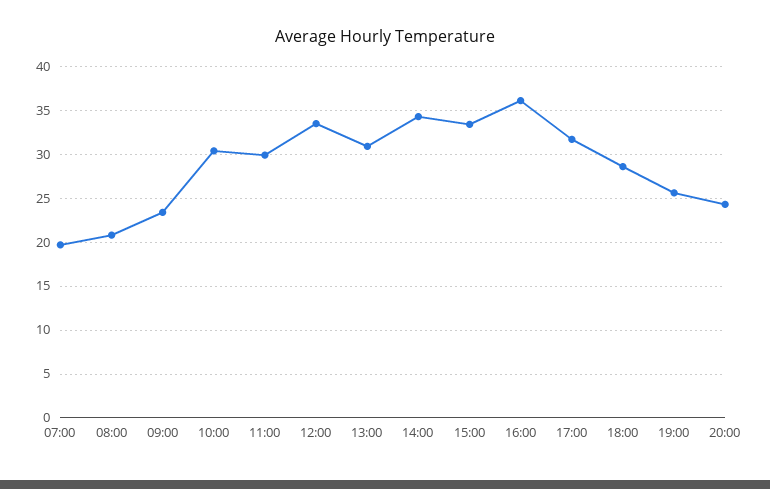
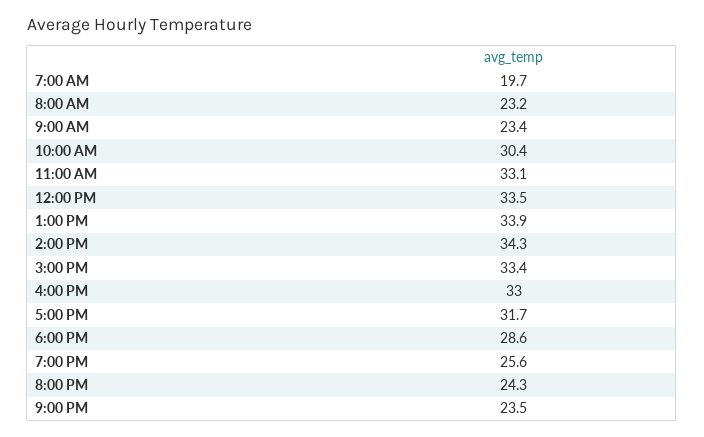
08:00: 21 -> 23.2
11:00: 30 -> 33.1
13:00: 31 -> 33.9
16:00: 36 -> 33
9:00 PM: none -> 23.5

